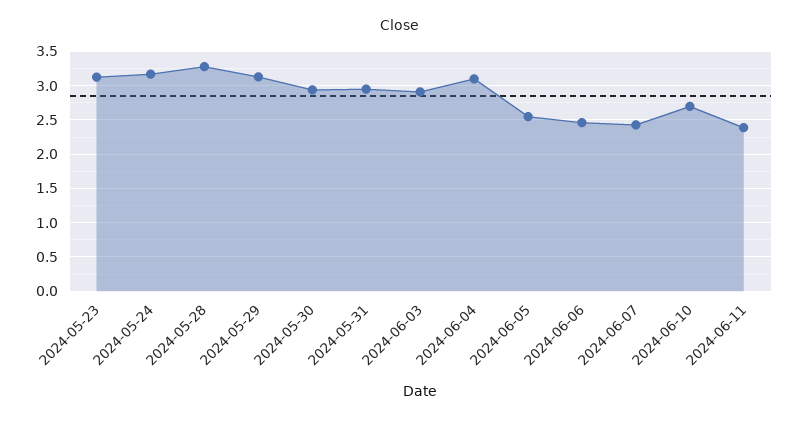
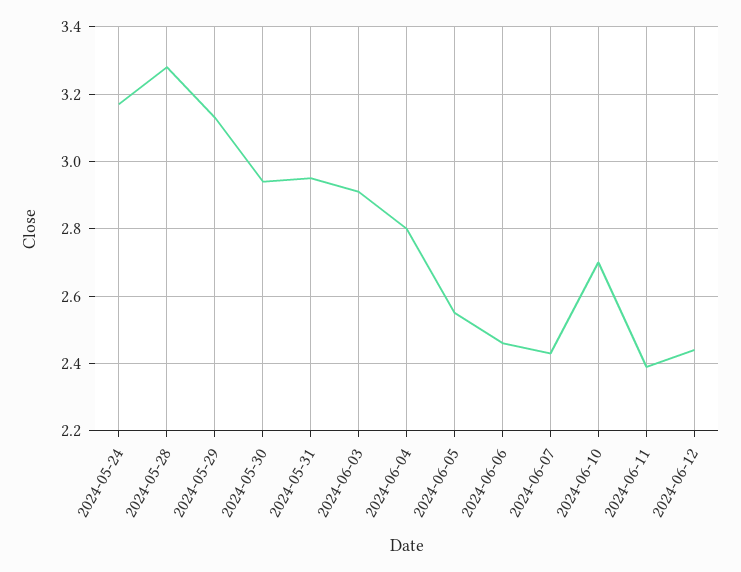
2024-05-23: 3.1 -> none
2024-06-04: 3.1 -> 2.8
2024-06-12: none -> 2.45

